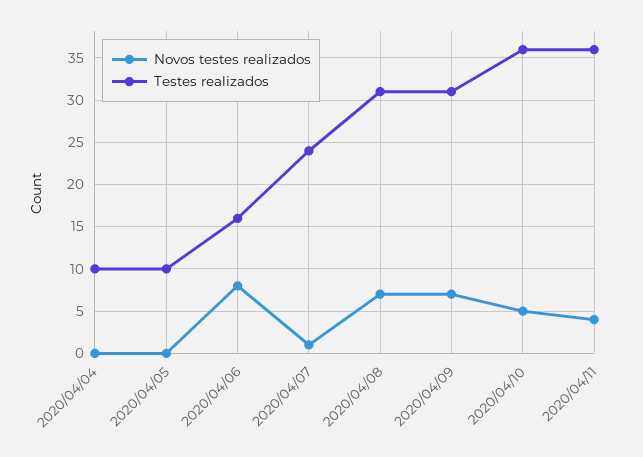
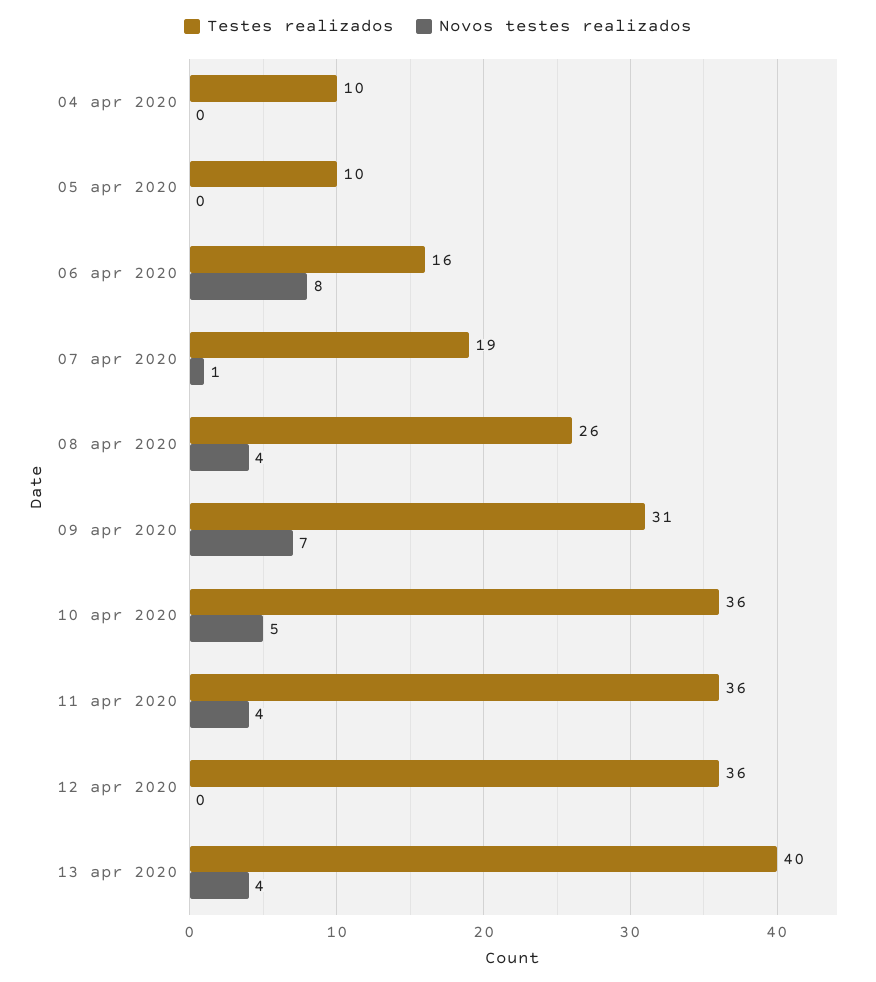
Testes realizados, 2020/04/07: 24 -> 19
Novos testes realizados, 2020/04/08: 7 -> 4
Testes realizados, 2020/04/08: 31 -> 26
Testes realizados, 12 apr 2020: none -> 36
Novos testes realizados, 12 apr 2020: none -> 0
Testes realizados, 13 apr 2020: none -> 40
Novos testes realizados, 13 apr 2020: none -> 4

